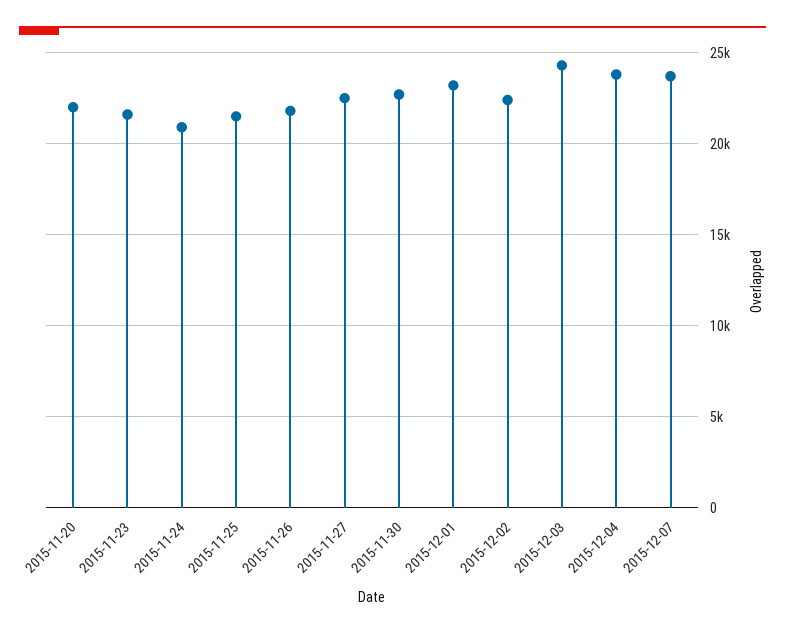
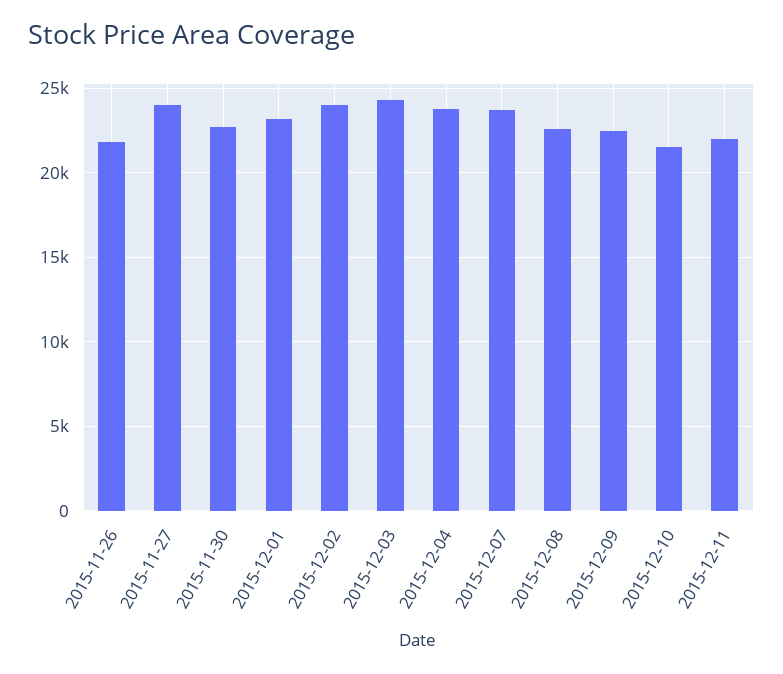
2015-11-20: 22000 -> none
2015-11-23: 21500 -> none
2015-11-24: 21000 -> none
2015-11-25: 21500 -> none
2015-11-27: 22500 -> 24000
2015-12-02: 22500 -> 24000
2015-12-08: none -> 22500
2015-12-09: none -> 22500
2015-12-10: none -> 21500
2015-12-11: none -> 22000

